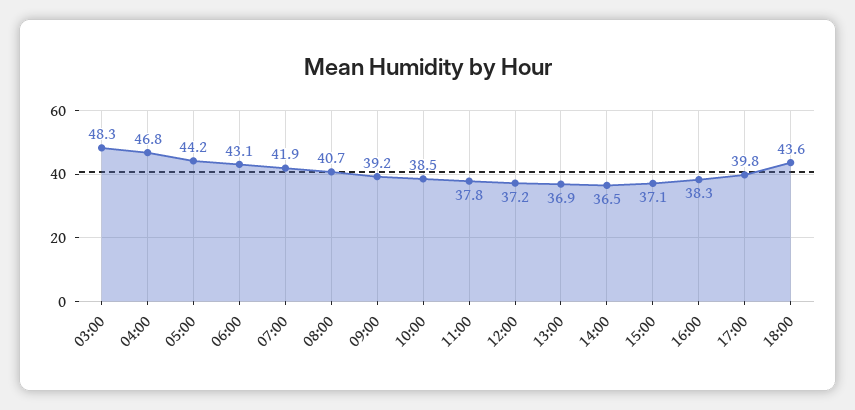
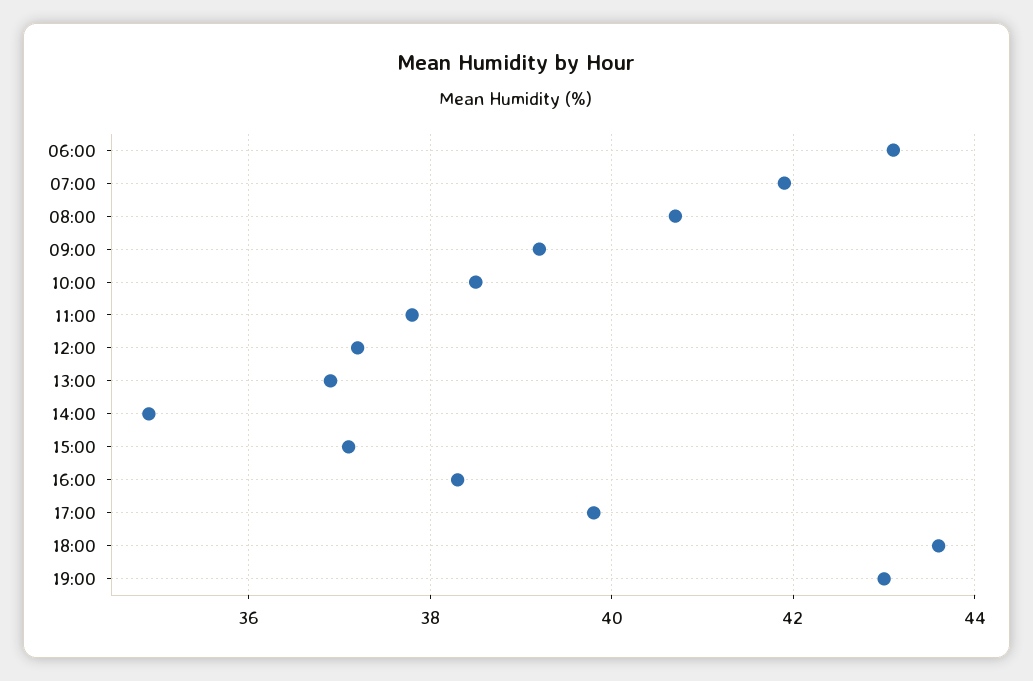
03:00: 48.3 -> none
04:00: 46.8 -> none
05:00: 44.2 -> none
14:00: 36.5 -> 35
19:00: none -> 43

